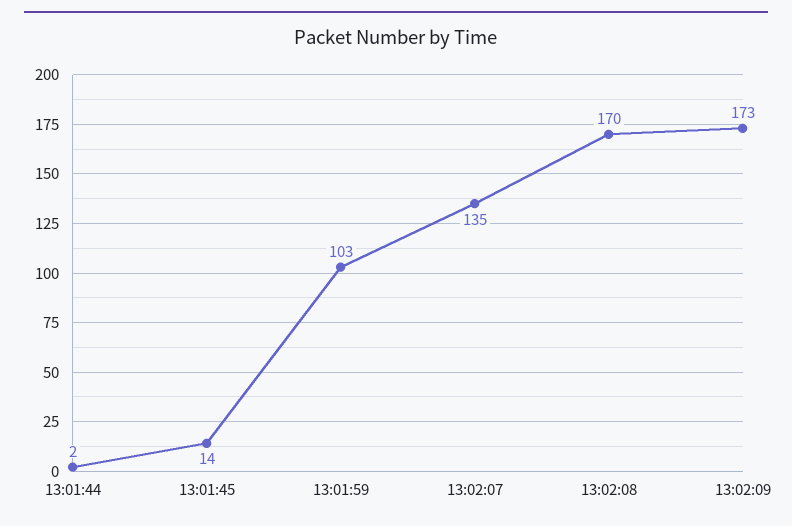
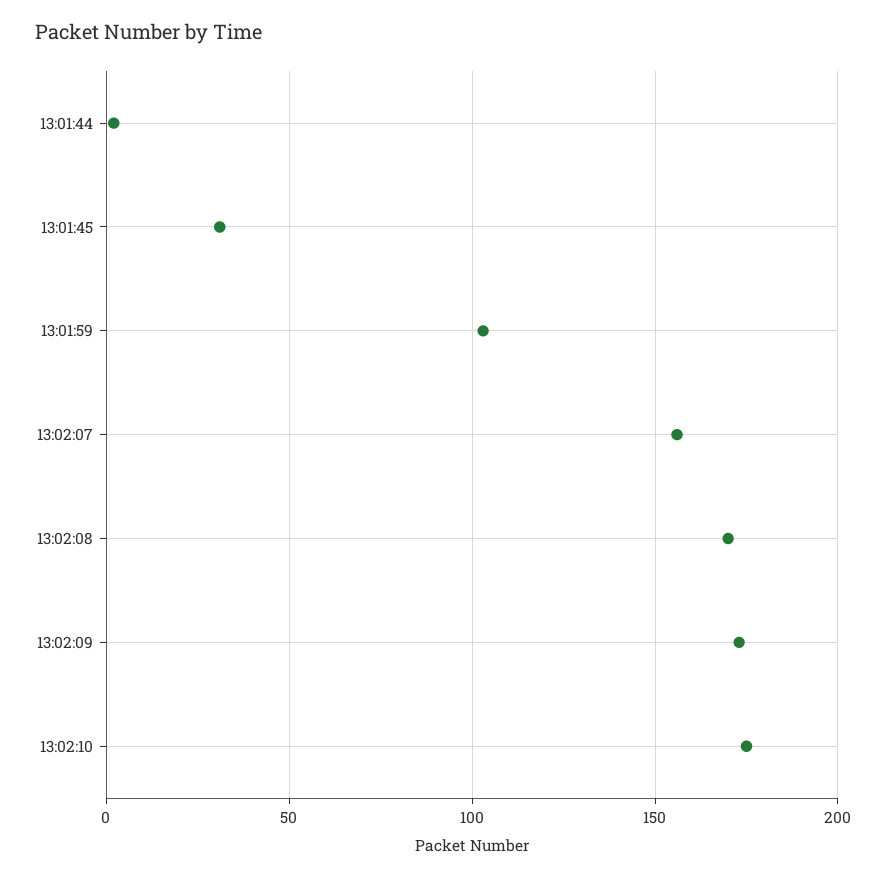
13:01:45: 14 -> 30
13:02:07: 135 -> 155
13:02:10: none -> 175

